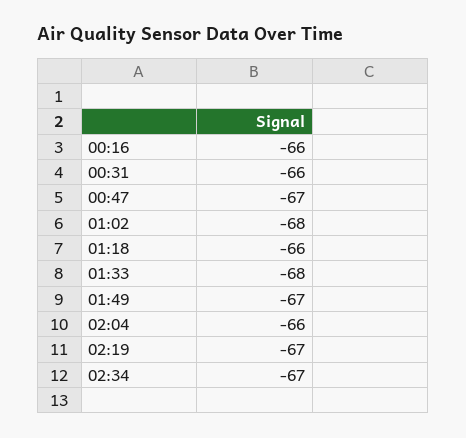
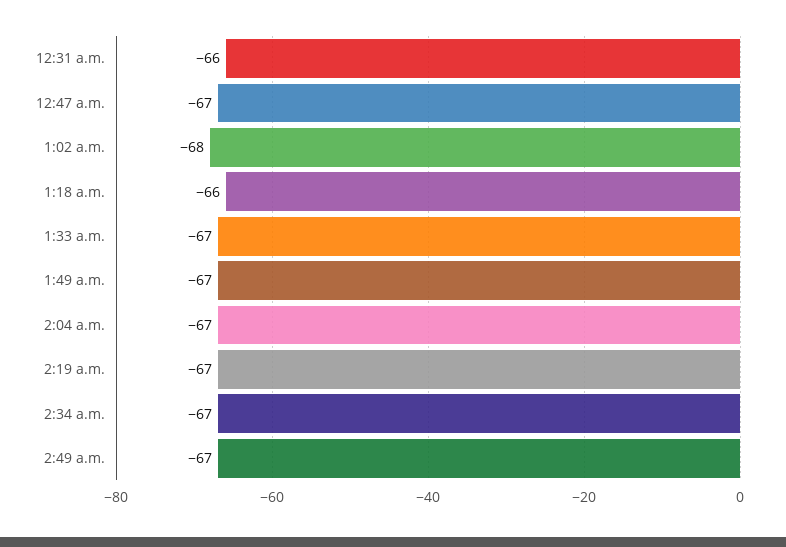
00:16: -66 -> none
01:33: -68 -> -67
02:04: -66 -> -67
2:49 a.m.: none -> -67

